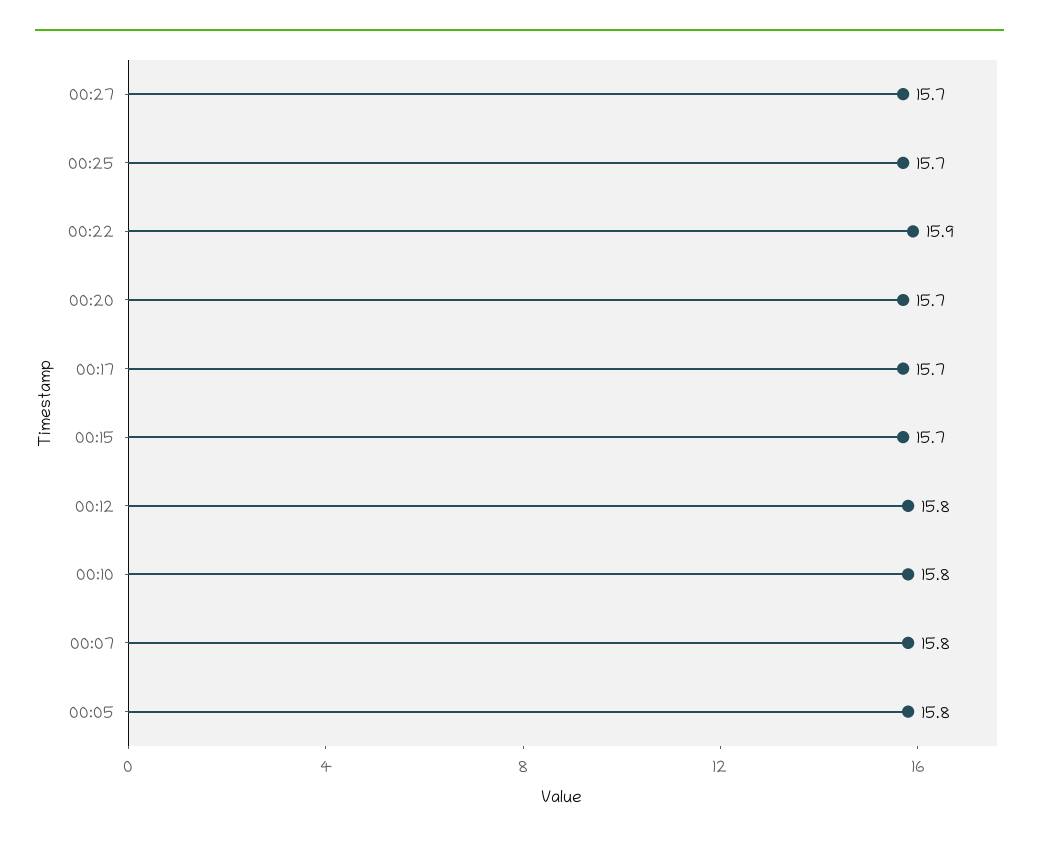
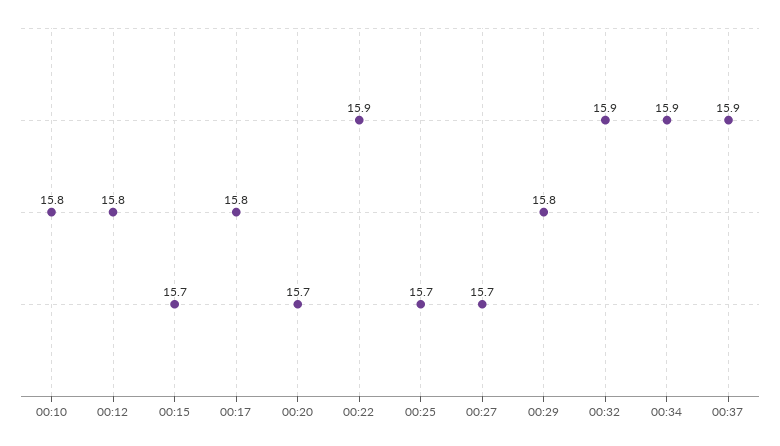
00:17: 15.7 -> 15.8
00:07: 15.8 -> none
00:05: 15.8 -> none
00:29: none -> 15.8
00:32: none -> 15.9
00:34: none -> 15.9
00:37: none -> 15.9

